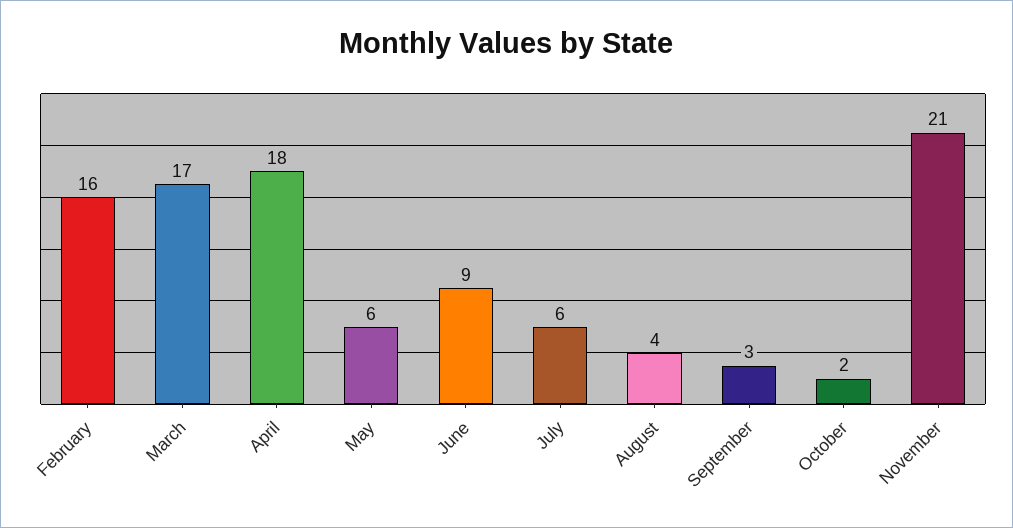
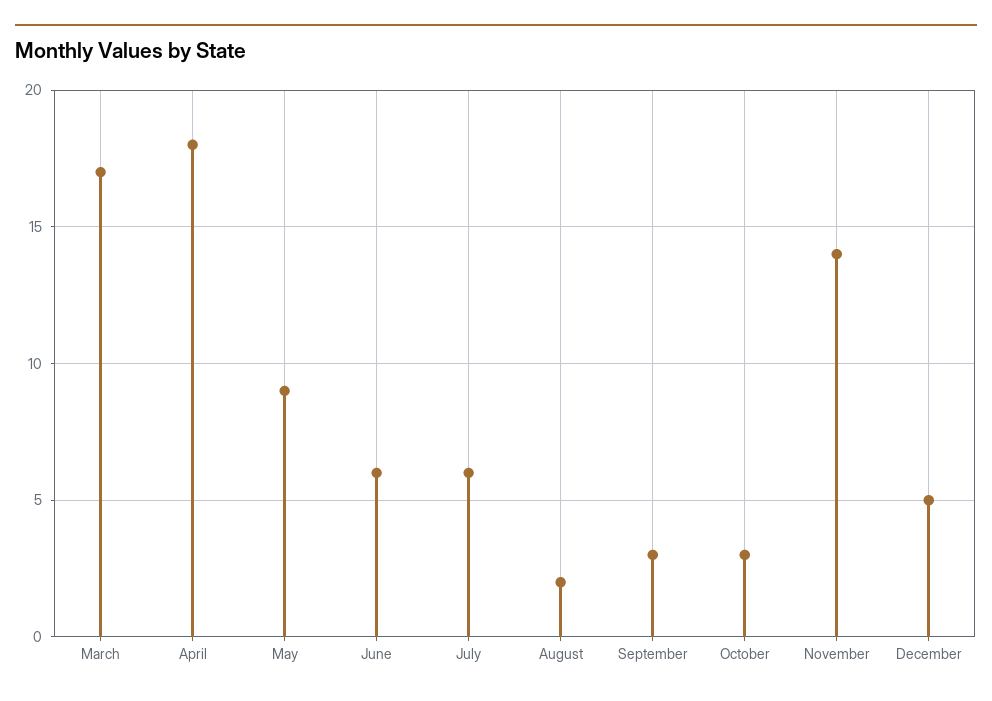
February: 16 -> none
May: 6 -> 9
June: 9 -> 6
August: 4 -> 2
October: 2 -> 3
November: 21 -> 14
December: none -> 5

